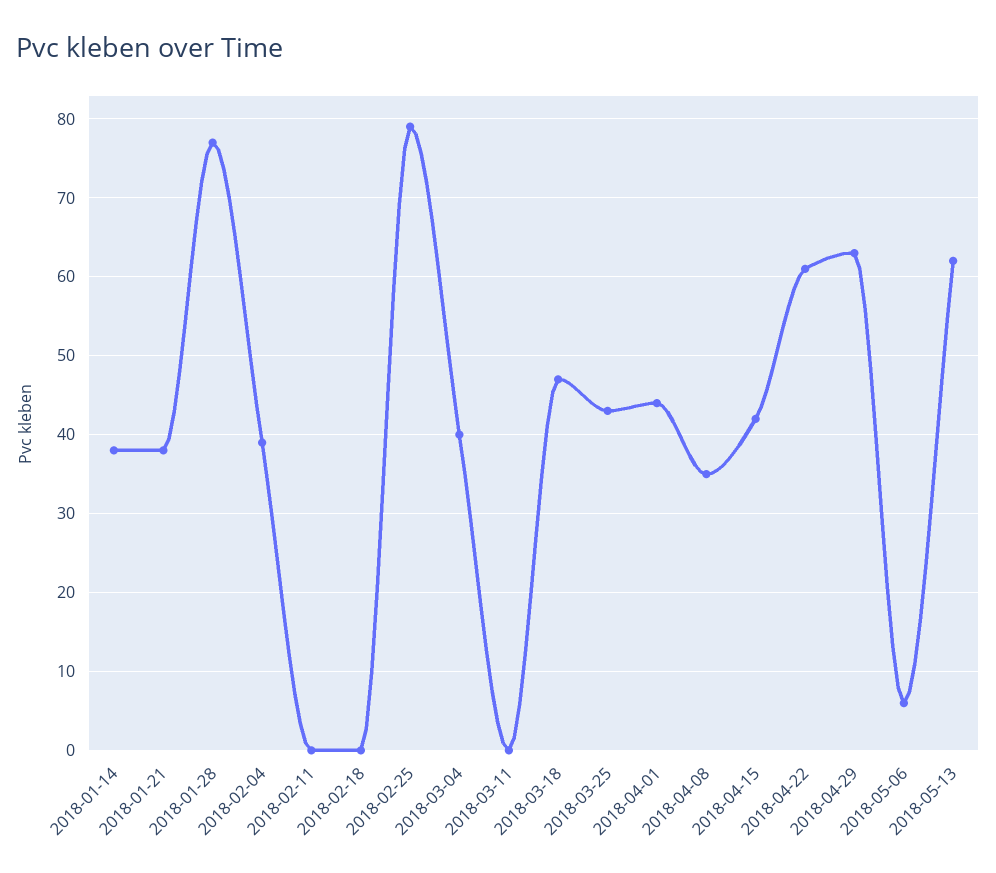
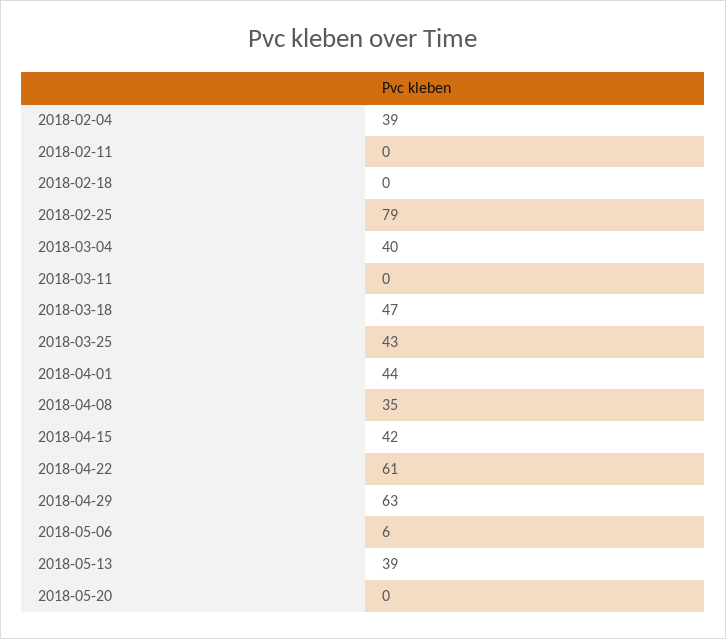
2018-01-14: 38 -> none
2018-01-21: 38 -> none
2018-01-28: 77 -> none
2018-05-13: 62 -> 39
2018-05-20: none -> 0

